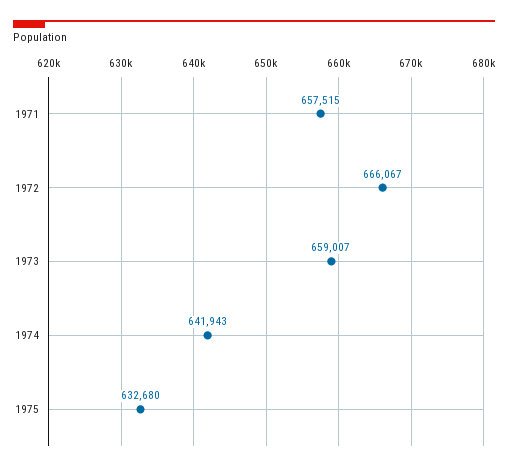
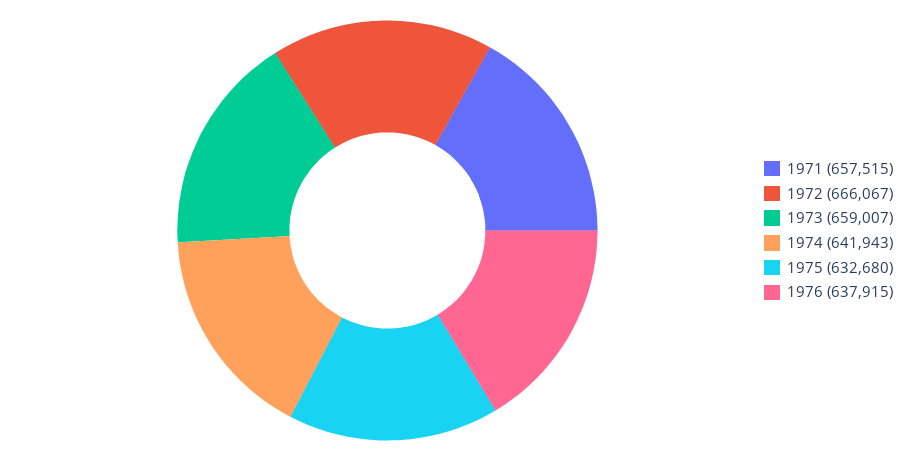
1976: none -> 637915

